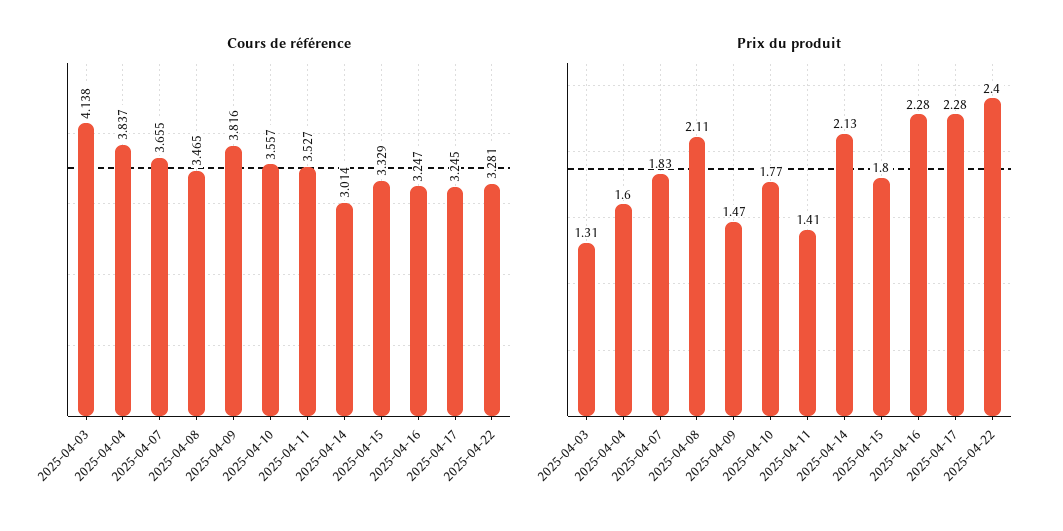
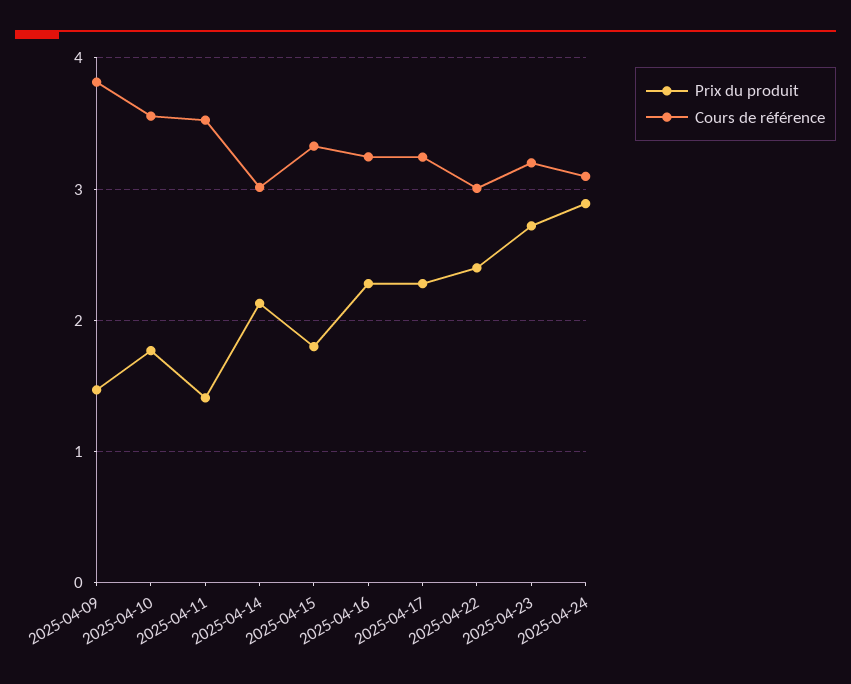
Cours de référence, 2025-04-03: 4.138 -> none
Cours de référence, 2025-04-04: 3.837 -> none
Cours de référence, 2025-04-07: 3.655 -> none
Cours de référence, 2025-04-08: 3.465 -> none
Cours de référence, 2025-04-22: 3.281 -> 3
Prix du produit, 2025-04-03: 1.31 -> none
Prix du produit, 2025-04-04: 1.6 -> none
Prix du produit, 2025-04-07: 1.83 -> none
Prix du produit, 2025-04-08: 2.11 -> none
Prix du produit, 2025-04-23: none -> 2.7
Cours de référence, 2025-04-23: none -> 3.2
Prix du produit, 2025-04-24: none -> 2.9
Cours de référence, 2025-04-24: none -> 3.1

